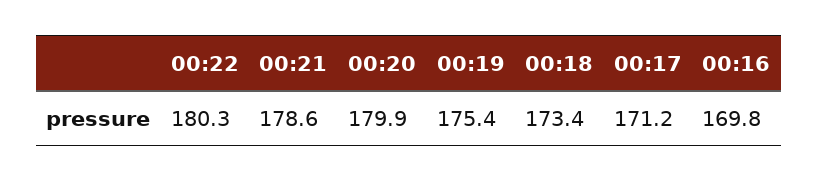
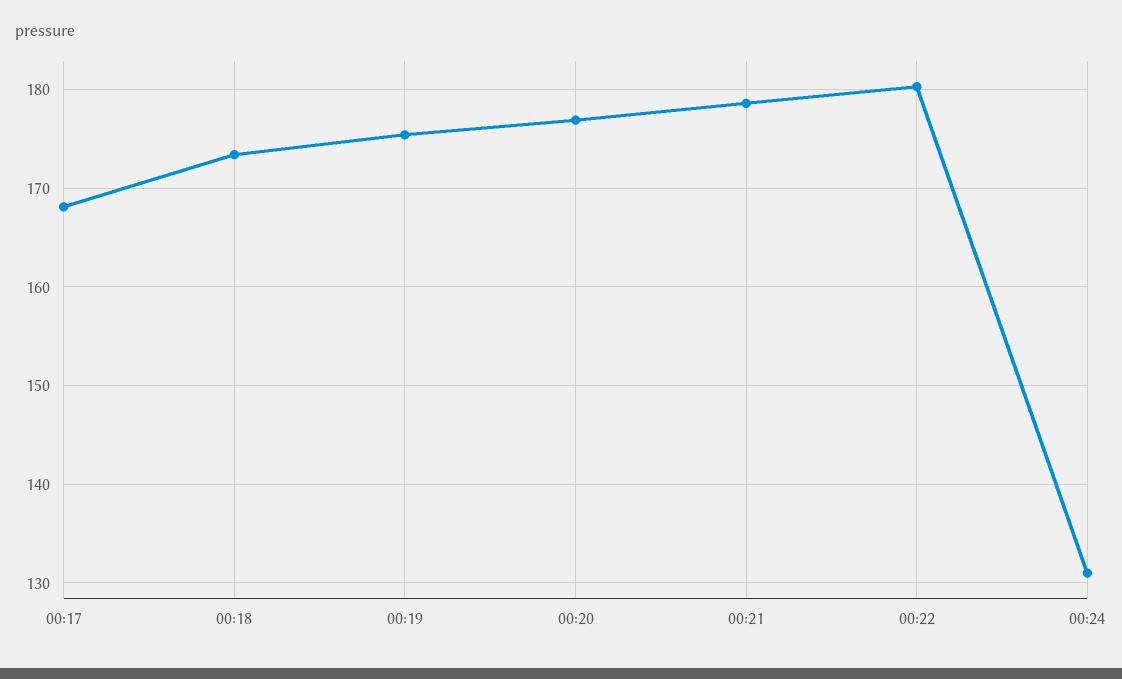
00:20: 179.9 -> 177
00:17: 171.2 -> 168
00:16: 169.8 -> none
00:24: none -> 131

